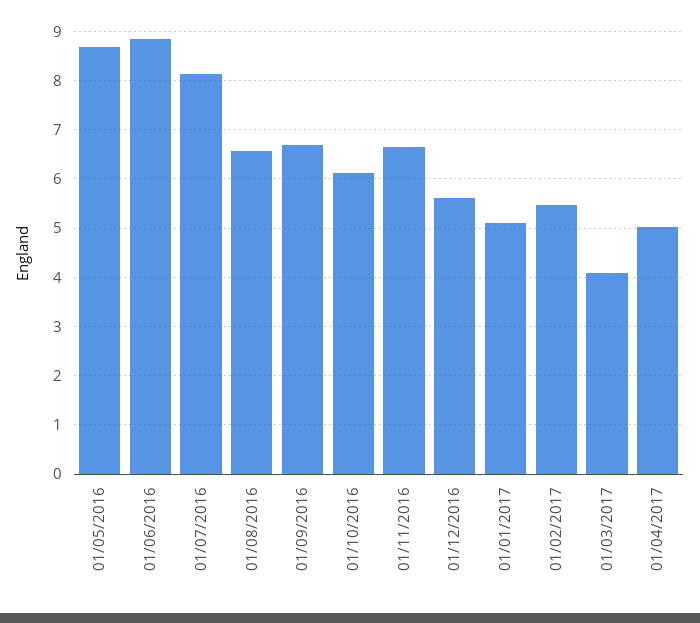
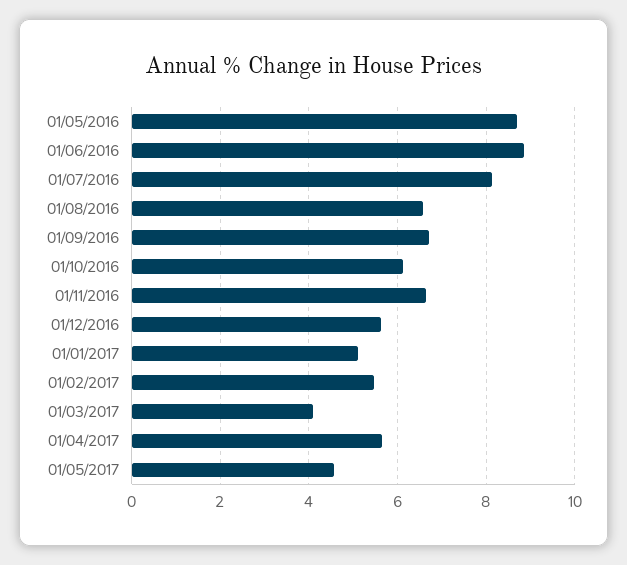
01/04/2017: 5 -> 5.6
01/05/2017: none -> 4.6

